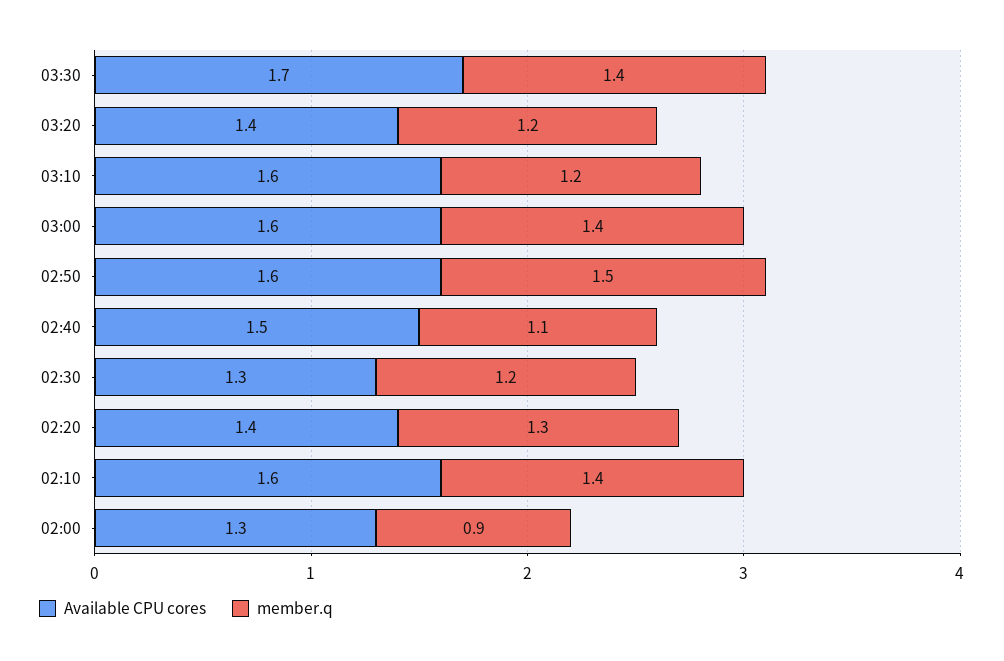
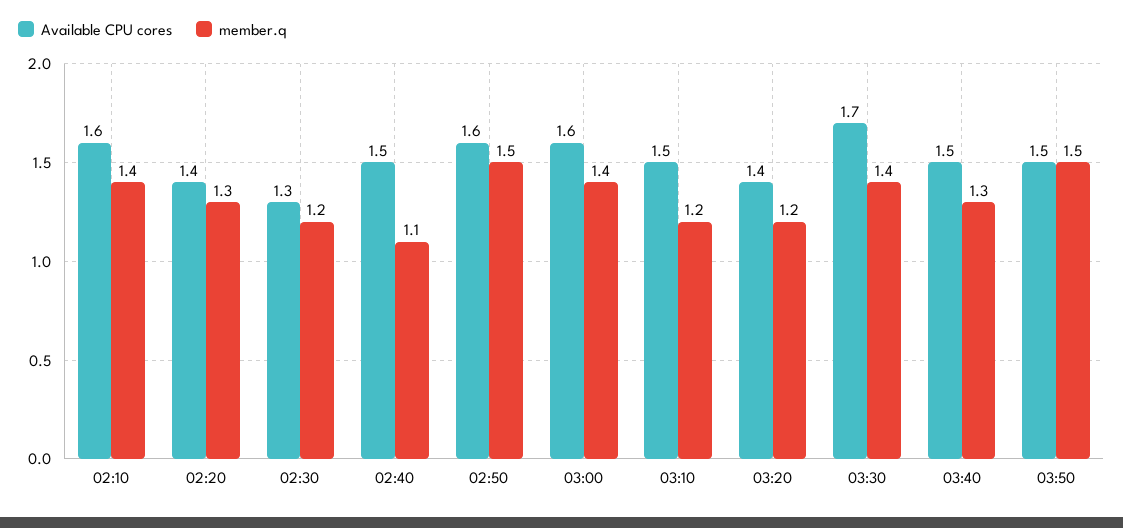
Available CPU cores, 03:10: 1.6 -> 1.5
Available CPU cores, 02:00: 1.3 -> none
member.q, 02:00: 0.9 -> none
Available CPU cores, 03:40: none -> 1.5
member.q, 03:40: none -> 1.3
Available CPU cores, 03:50: none -> 1.5
member.q, 03:50: none -> 1.5

